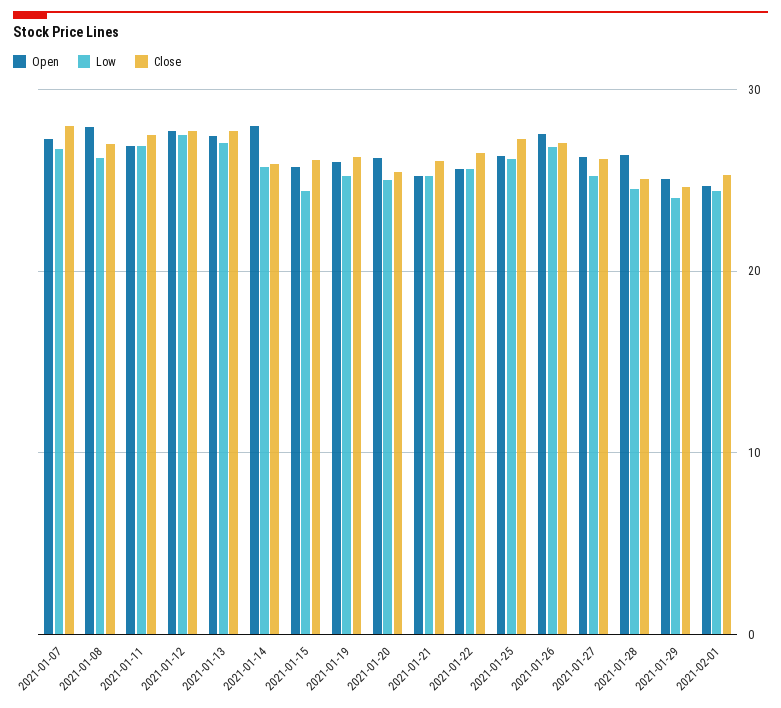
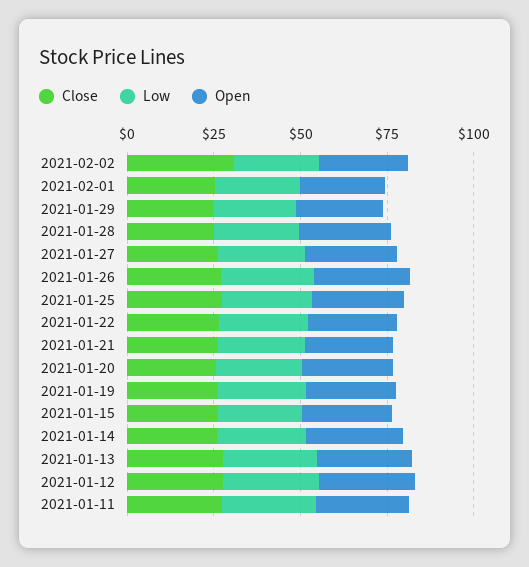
Open, 2021-01-07: 27 -> none
Low, 2021-01-07: 27 -> none
Close, 2021-01-07: 28 -> none
Open, 2021-01-08: 28 -> none
Low, 2021-01-08: 26 -> none
Close, 2021-01-08: 27 -> none
Close, 2021-02-02: none -> 30
Low, 2021-02-02: none -> 25
Open, 2021-02-02: none -> 25

